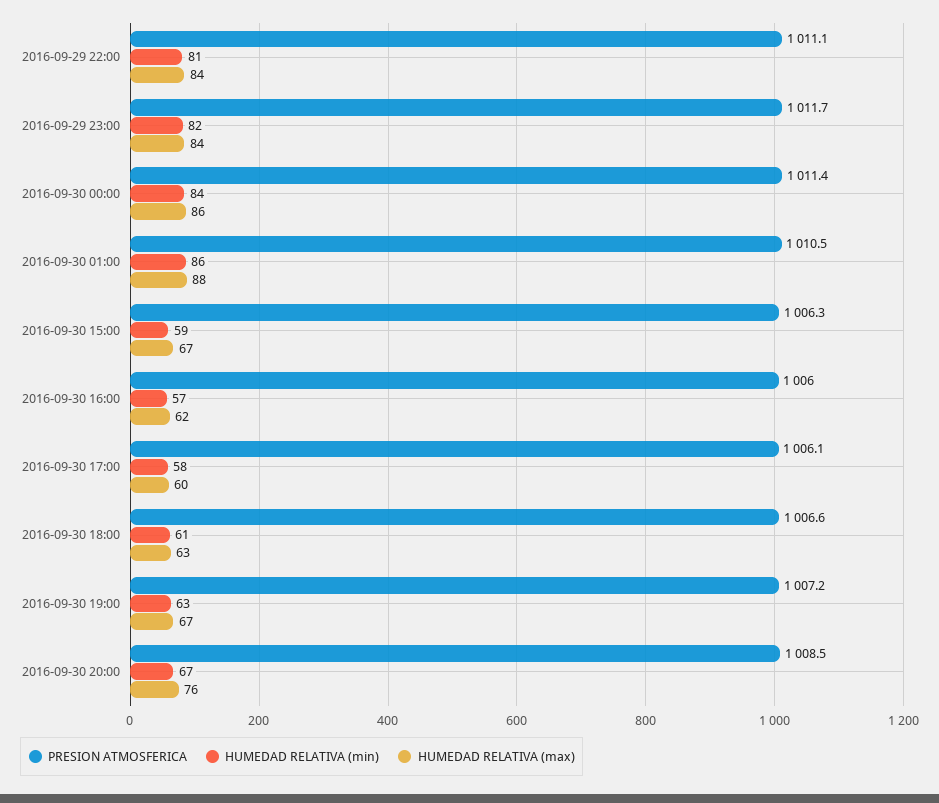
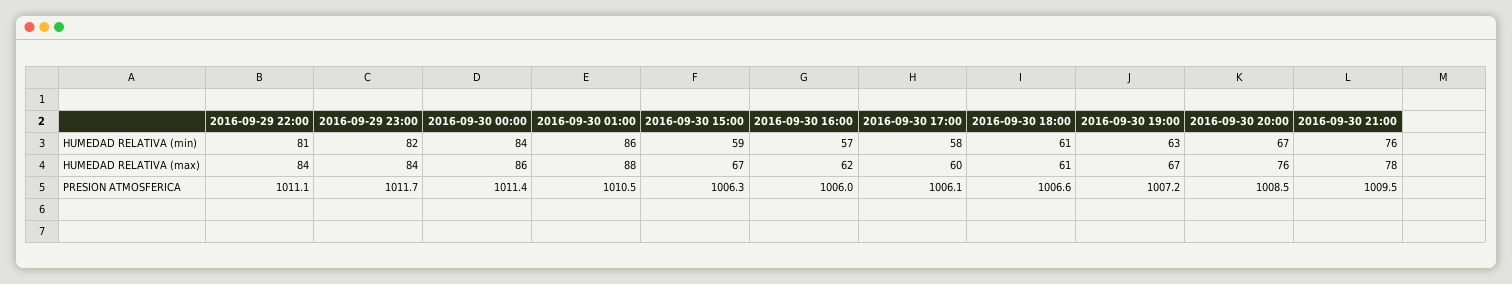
HUMEDAD RELATIVA (max), 2016-09-30 18:00: 63 -> 61
HUMEDAD RELATIVA (min), 2016-09-30 21:00: none -> 76
HUMEDAD RELATIVA (max), 2016-09-30 21:00: none -> 78
PRESION ATMOSFERICA, 2016-09-30 21:00: none -> 1009.5

